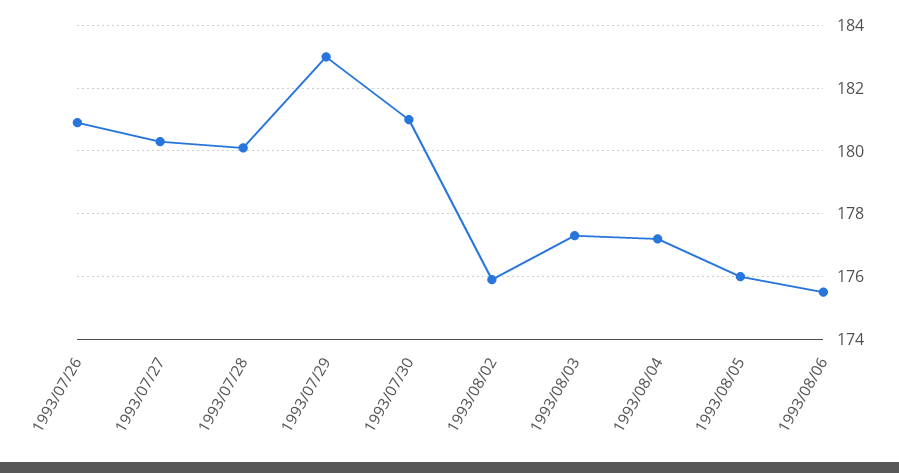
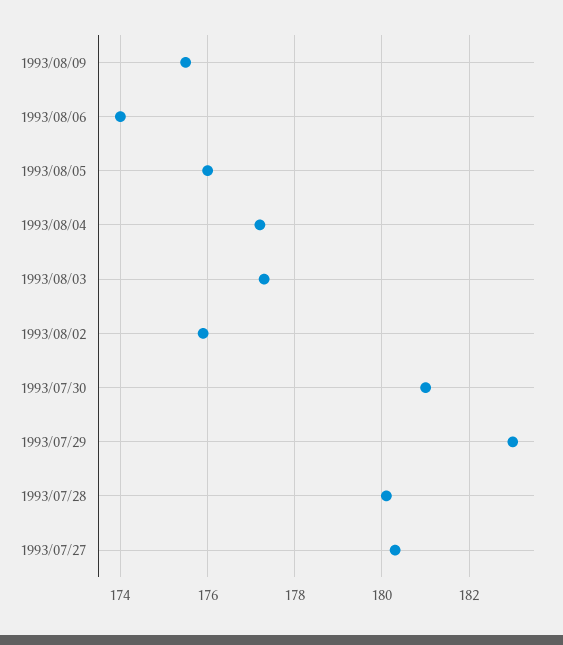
1993/07/26: 181 -> none
1993/08/06: 175.5 -> 174
1993/08/09: none -> 175.5

